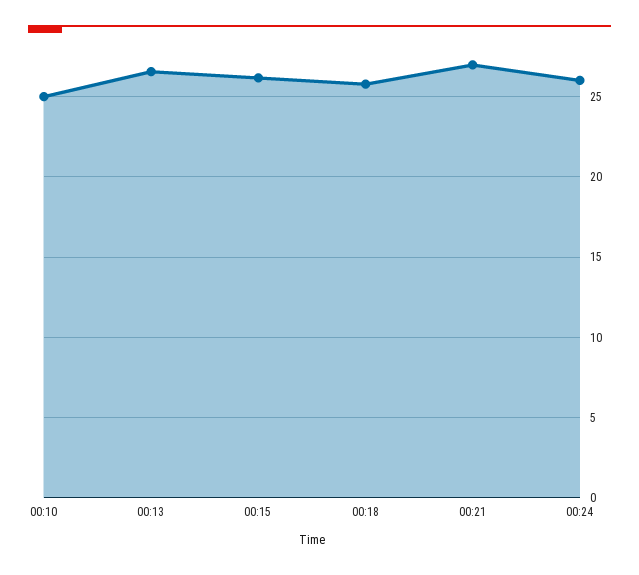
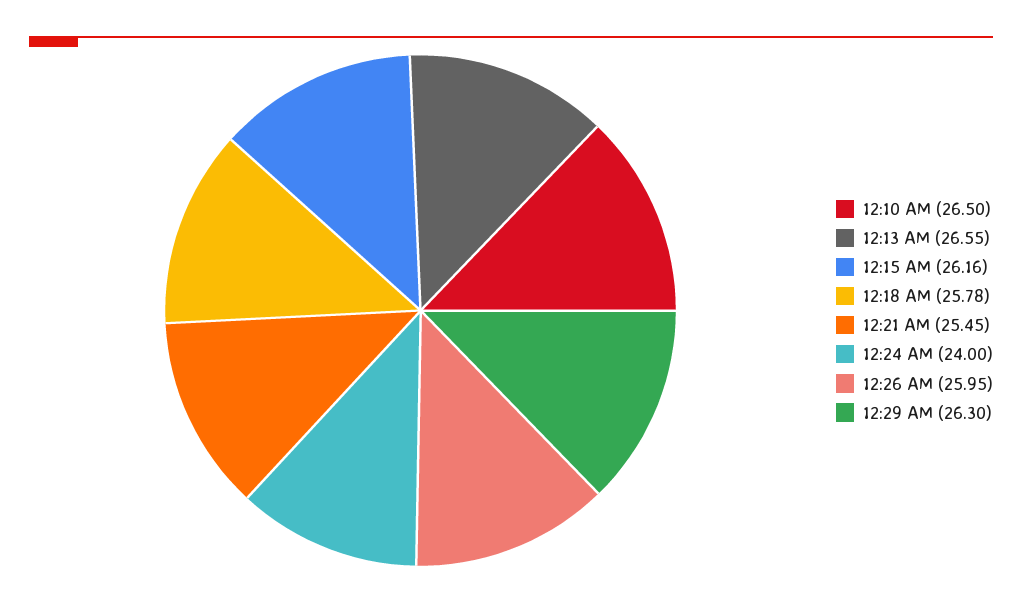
00:10: 25 -> 26.5
00:21: 27 -> 25.45
00:24: 26 -> 24
12:26 AM: none -> 25.95
12:29 AM: none -> 26.3

